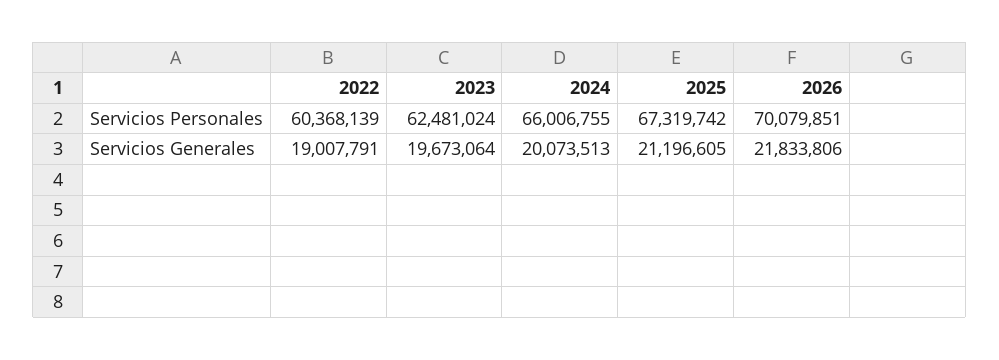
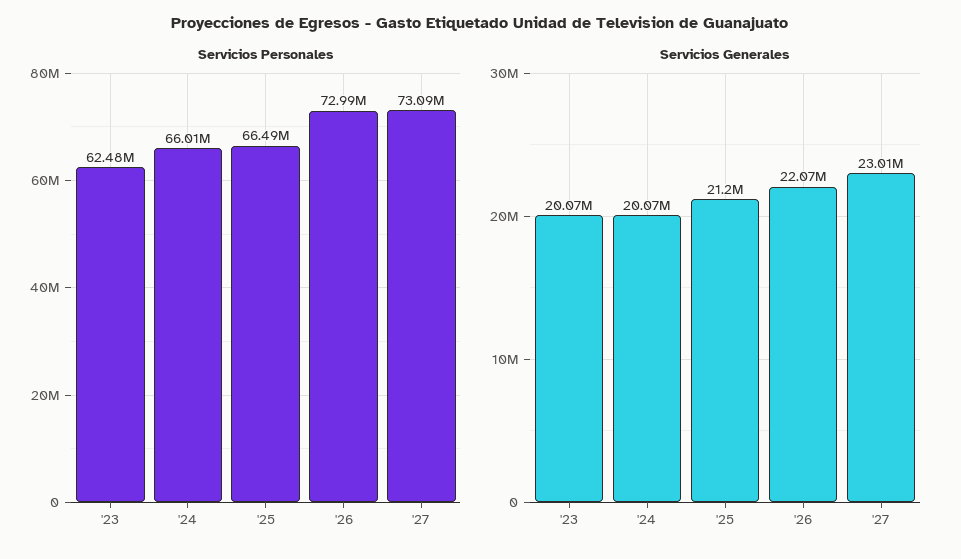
Servicios Personales, 2022: 60368139 -> none
Servicios Personales, 2025: 67319742 -> 66490000
Servicios Personales, 2026: 70079851 -> 72990000
Servicios Generales, 2022: 19007791 -> none
Servicios Generales, 2023: 19673064 -> 20070000
Servicios Generales, 2026: 21833806 -> 22070000
Servicios Personales, '27: none -> 73090000
Servicios Generales, '27: none -> 23010000

